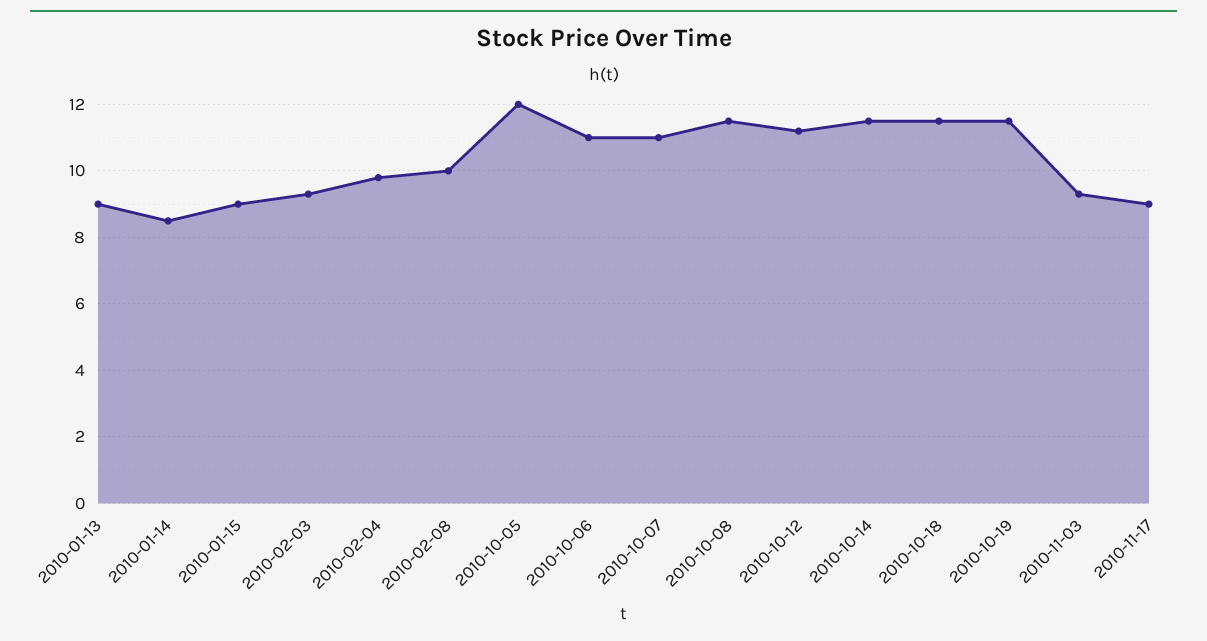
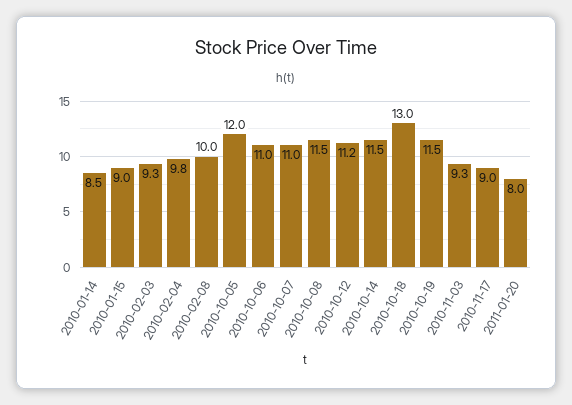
2010-01-13: 9 -> none
2010-10-18: 11.5 -> 13
2011-01-20: none -> 8

